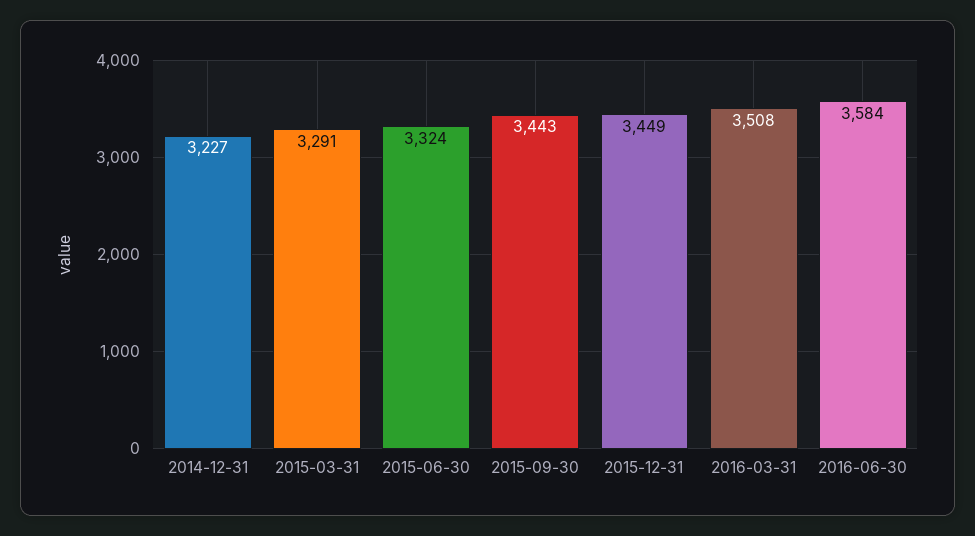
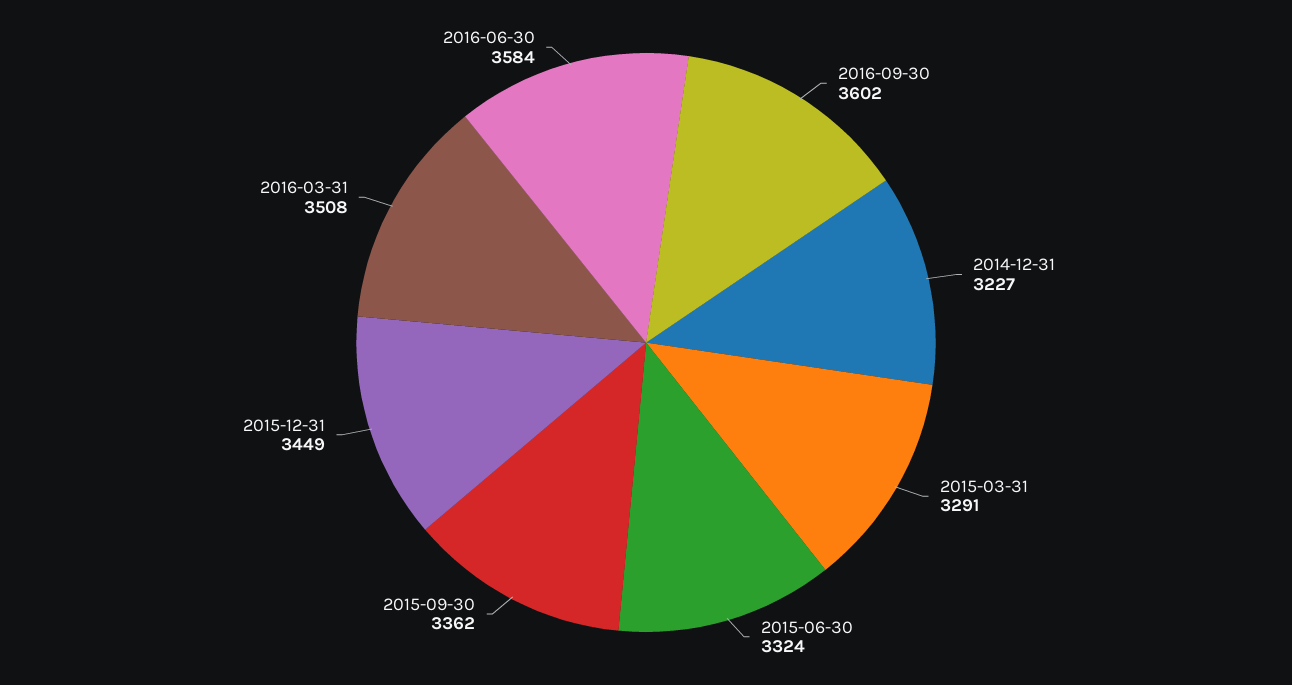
2015-09-30: 3443 -> 3362
2016-09-30: none -> 3602

